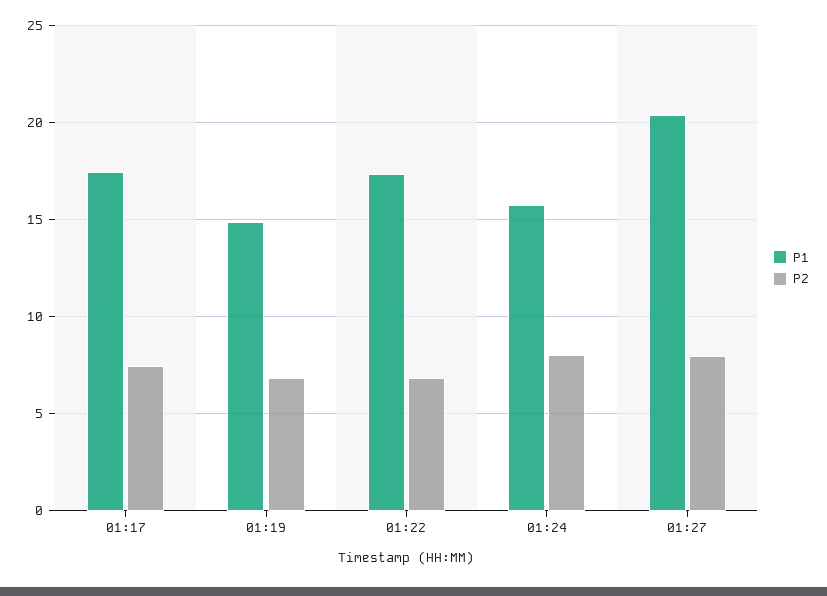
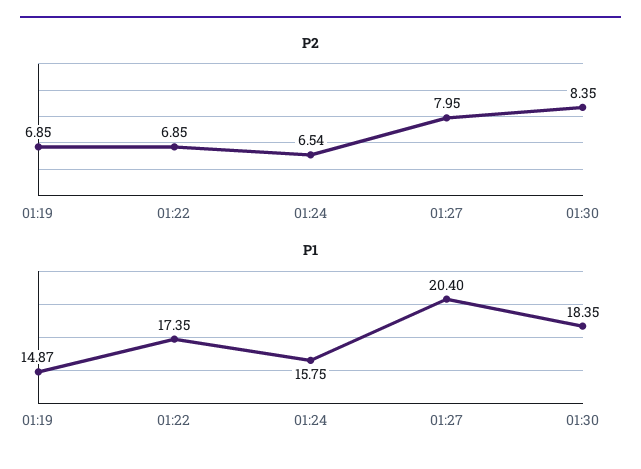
P1, 01:17: 17.5 -> none
P2, 01:17: 7.5 -> none
P2, 01:24: 8 -> 6.54
P2, 01:30: none -> 8.35
P1, 01:30: none -> 18.35

